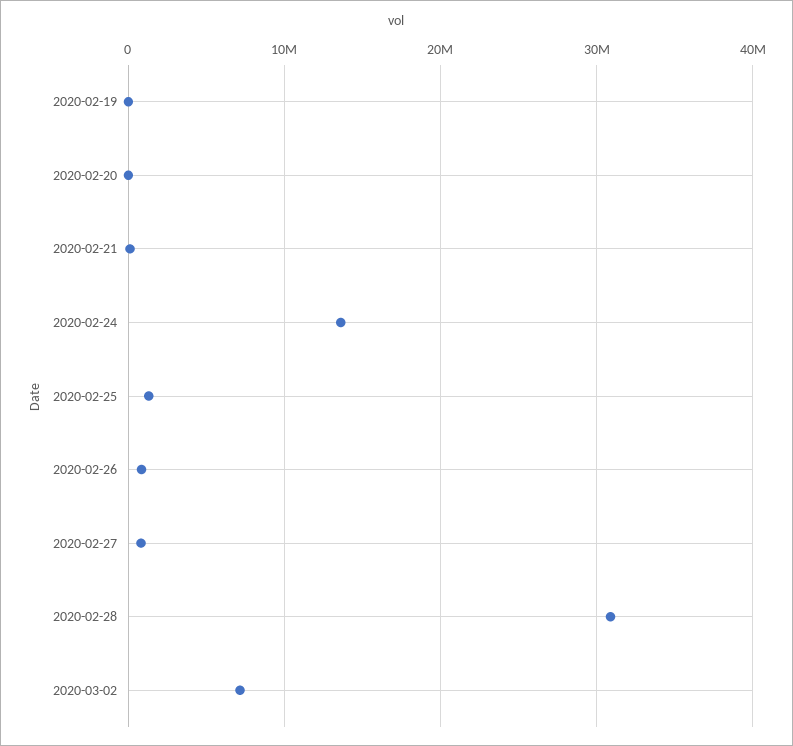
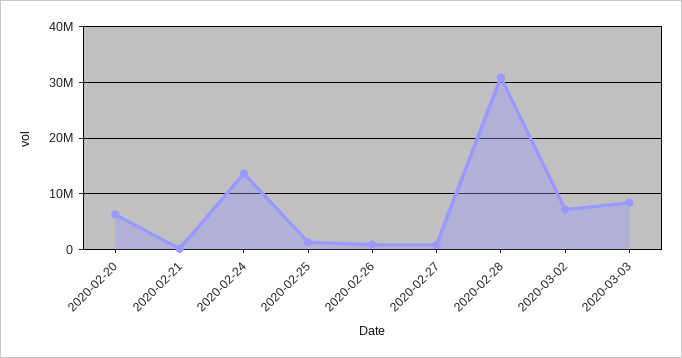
2020-02-19: 0 -> none
2020-02-20: 0 -> 6000000
2020-03-03: none -> 8000000

